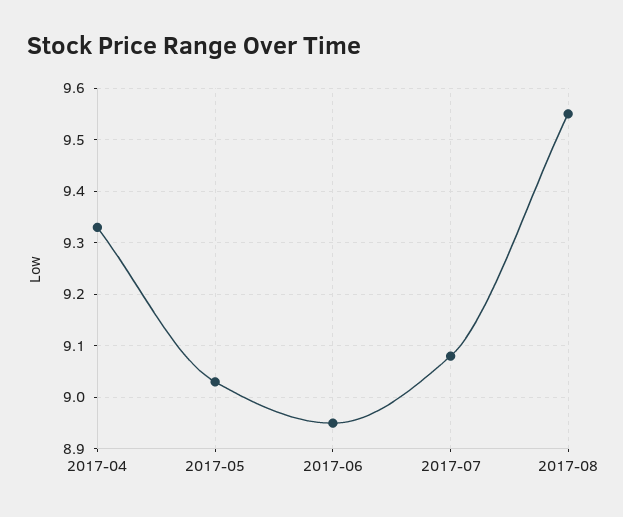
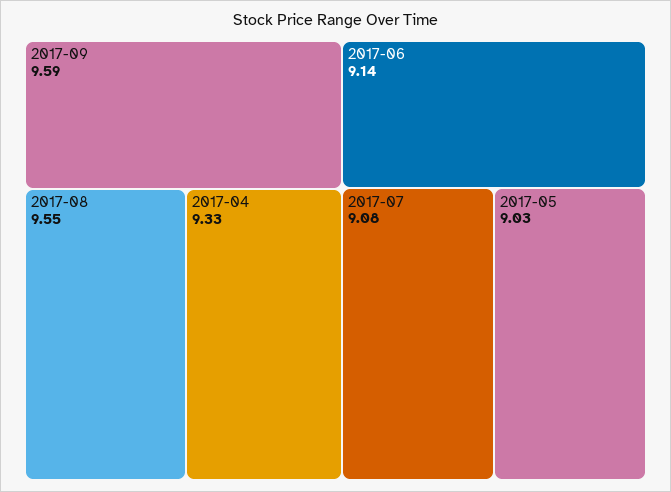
2017-06: 8.95 -> 9.14
2017-09: none -> 9.59

